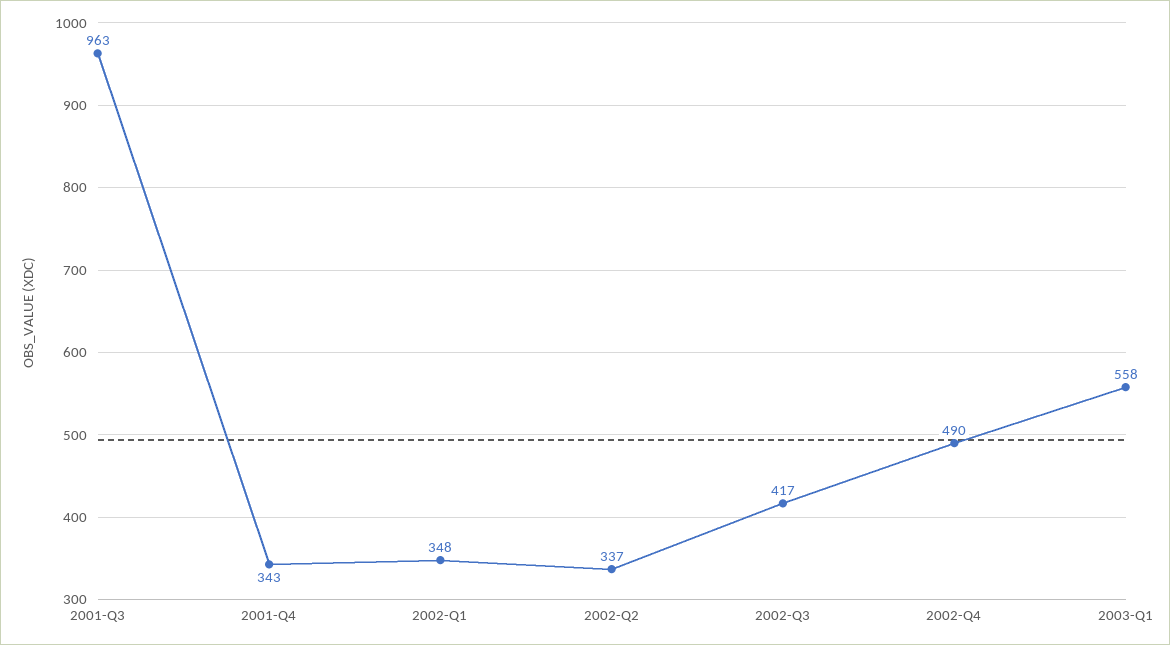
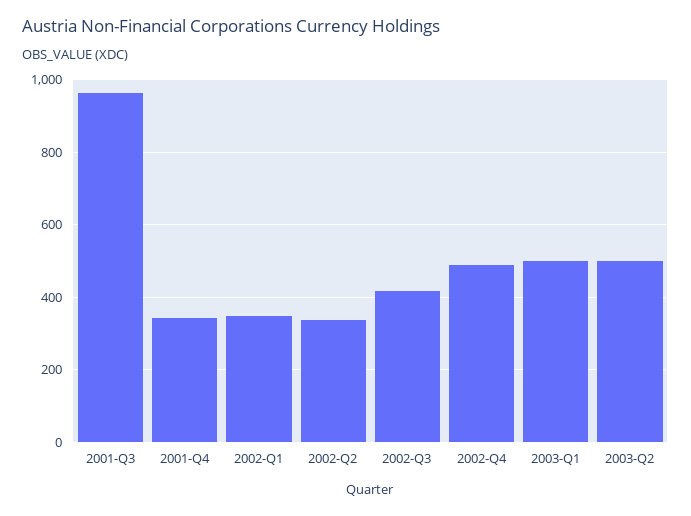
2003-Q1: 558 -> 500
2003-Q2: none -> 500

